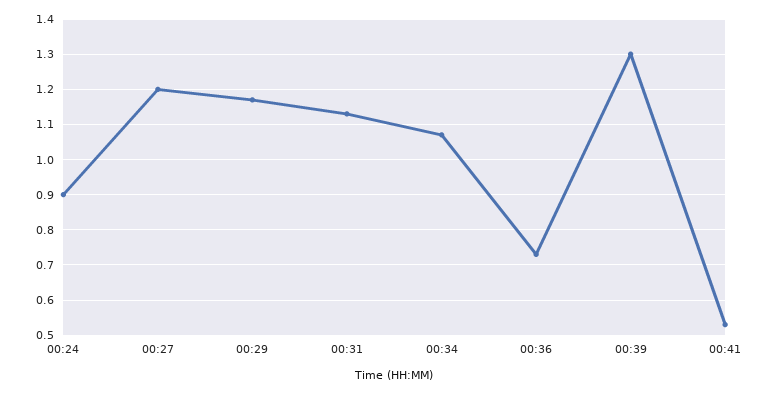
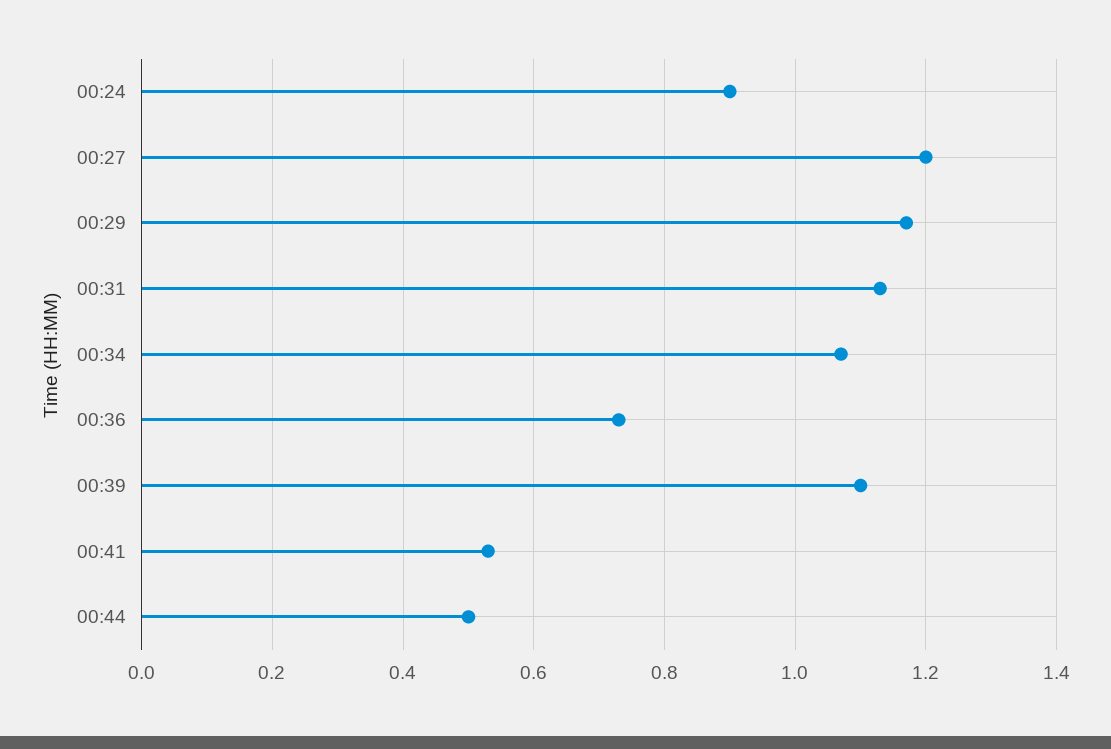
00:39: 1.3 -> 1.1
00:44: none -> 0.5

